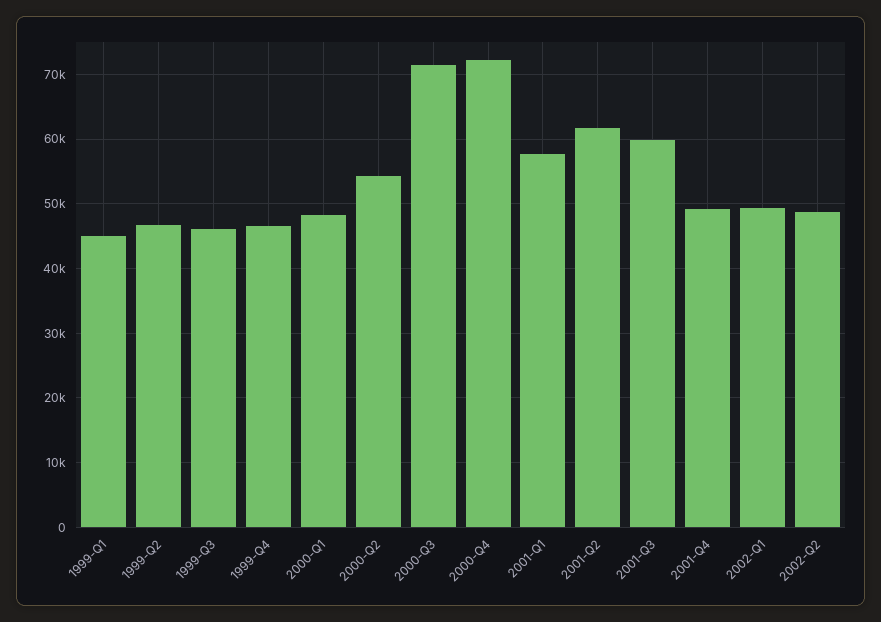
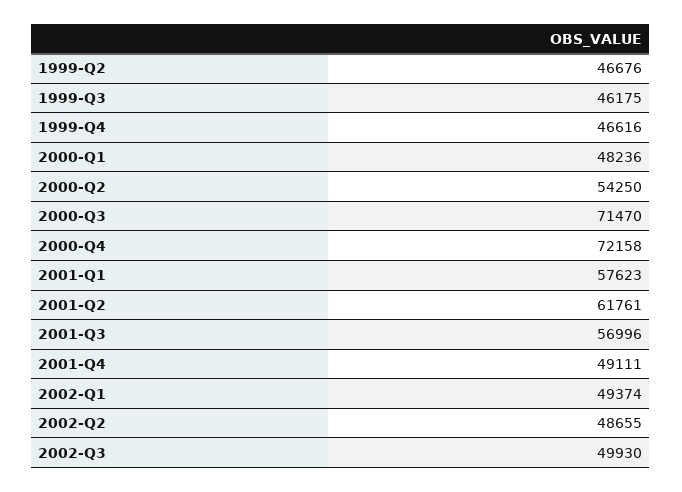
1999-Q1: 45000 -> none
2001-Q3: 60000 -> 56996
2002-Q3: none -> 49930

